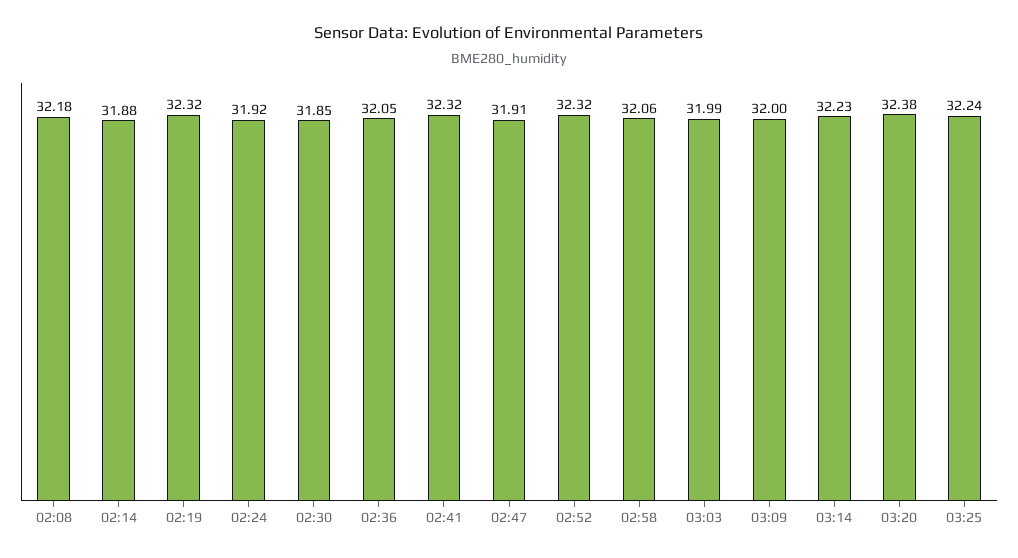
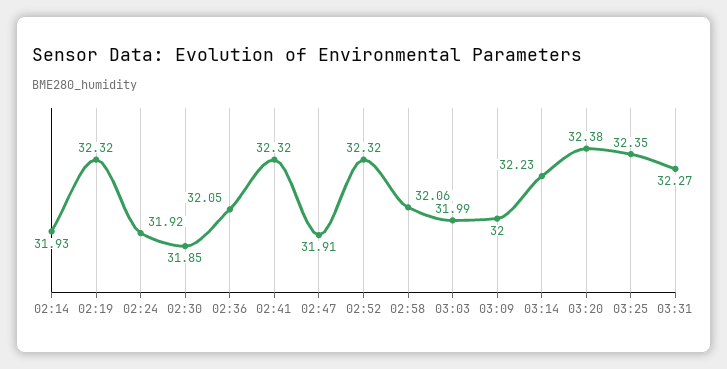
02:08: 32.18 -> none
02:14: 31.88 -> 31.93
03:25: 32.24 -> 32.35
03:31: none -> 32.27

